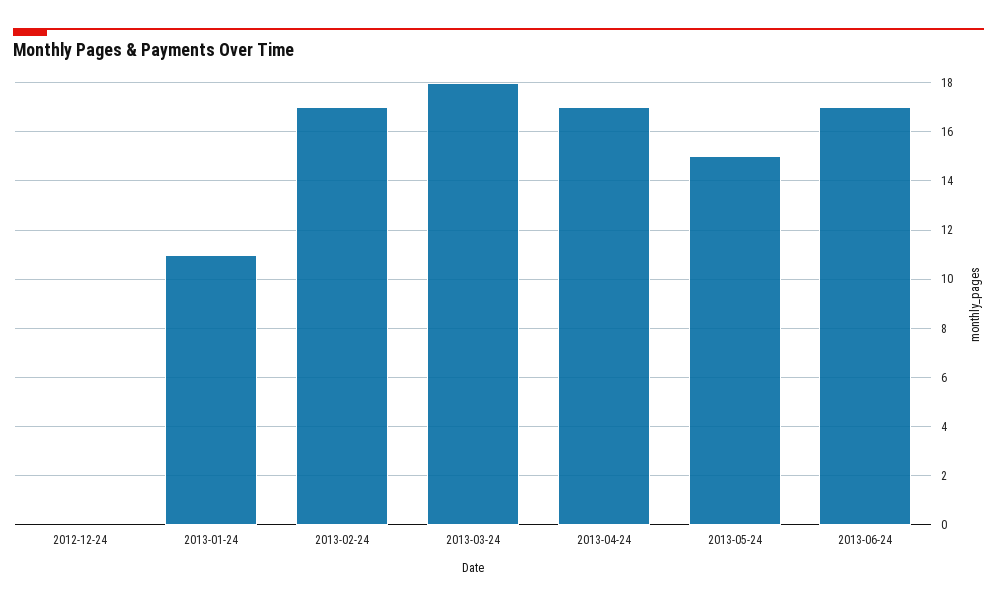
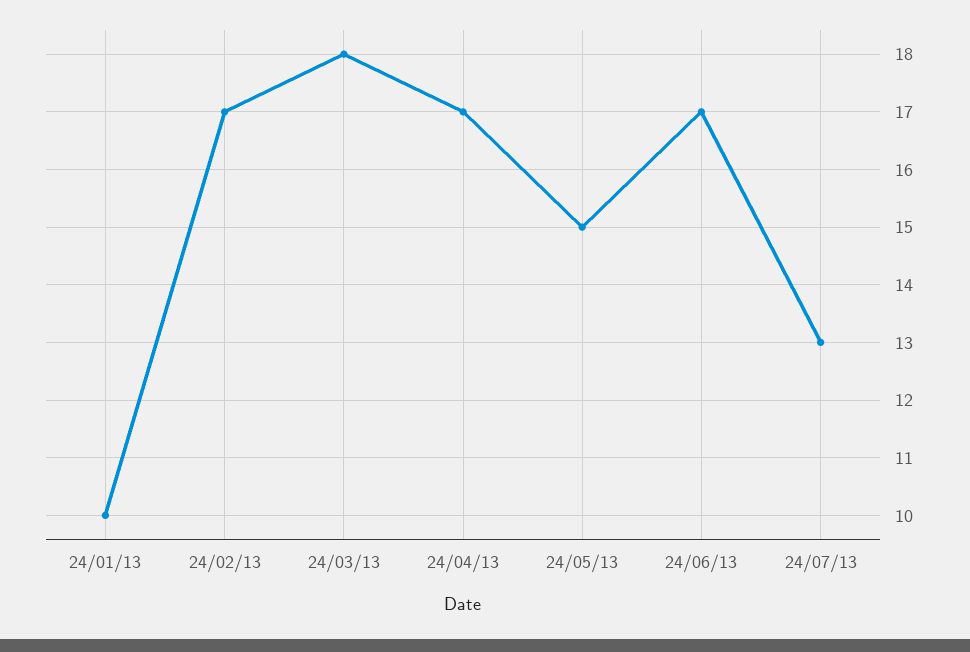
2012-12-24: 0 -> none
2013-01-24: 11 -> 10
24/07/13: none -> 13

